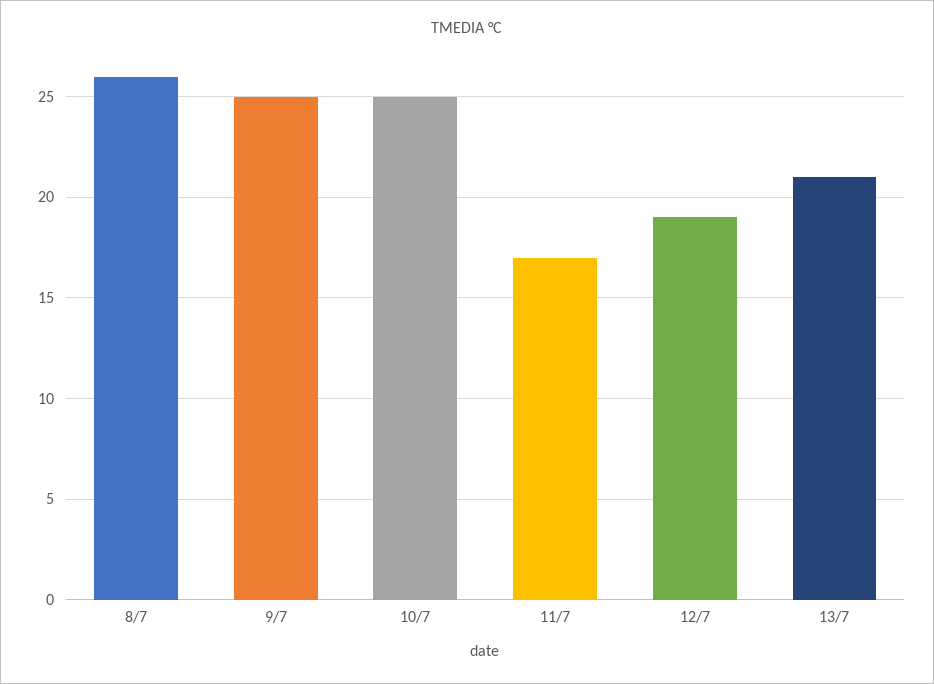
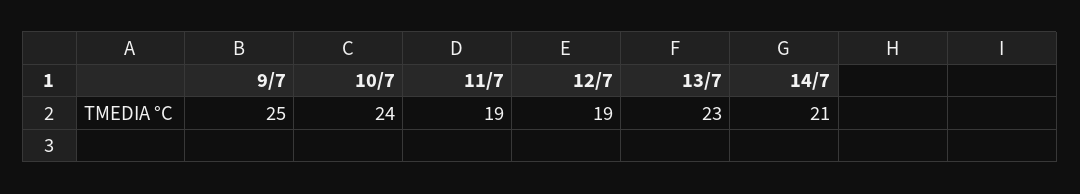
8/7: 26 -> none
10/7: 25 -> 24
11/7: 17 -> 19
13/7: 21 -> 23
14/7: none -> 21

